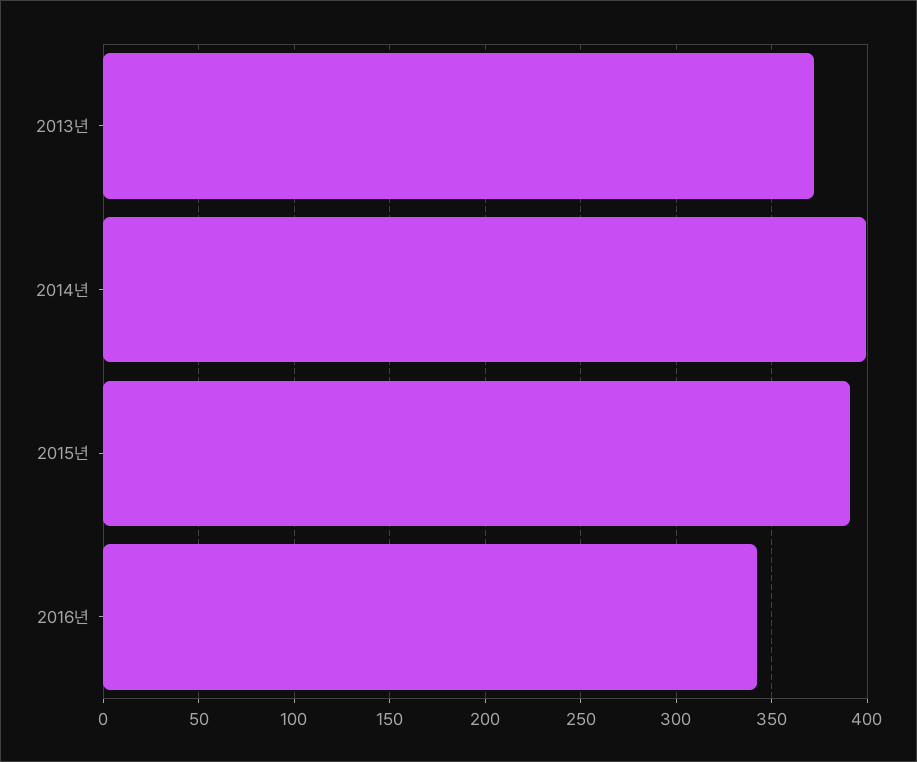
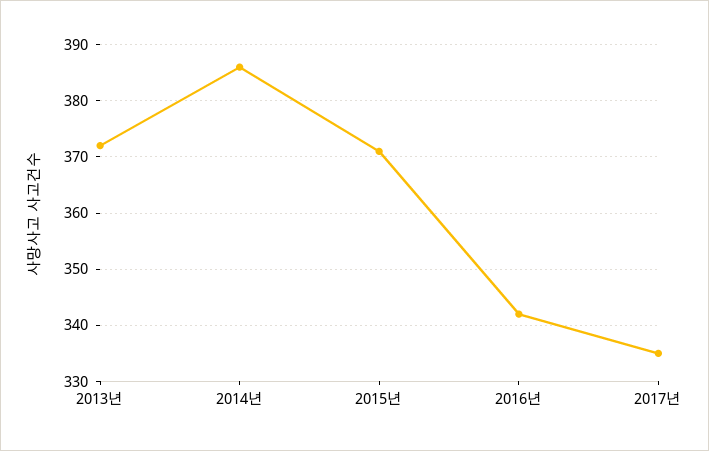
2014년: 400 -> 385
2015년: 390 -> 370
2017년: none -> 335

